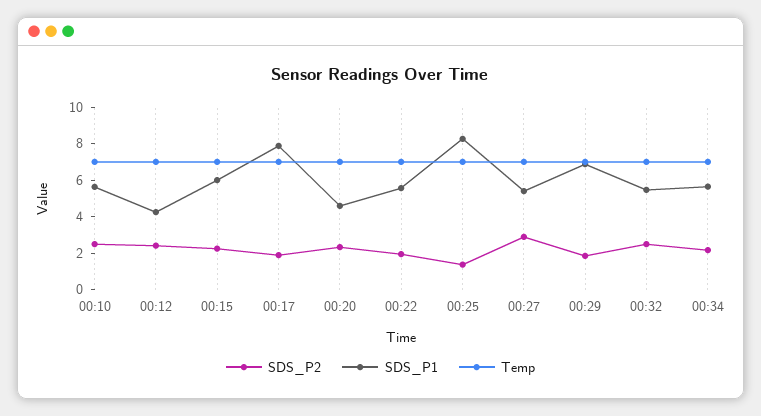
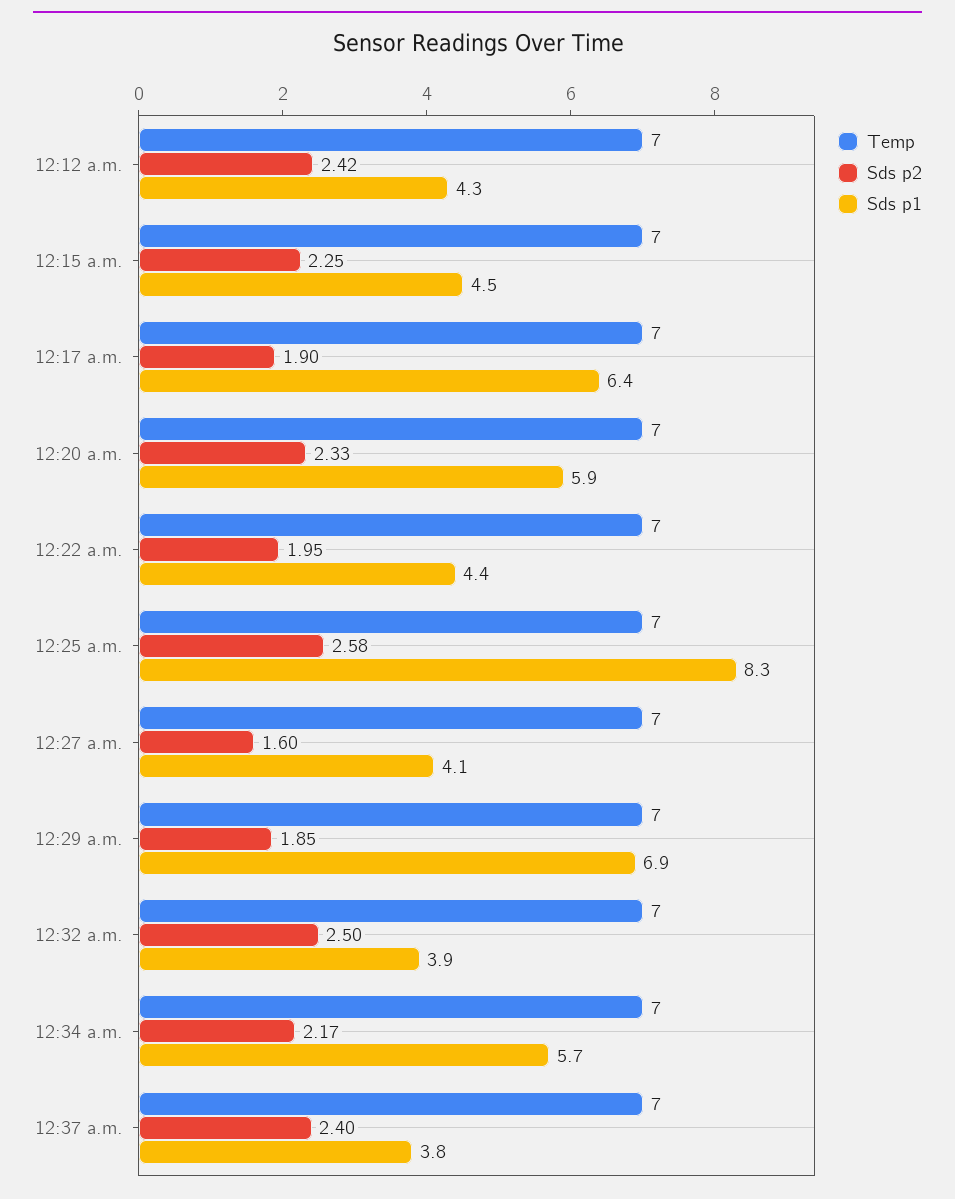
SDS_P2, 00:10: 2.5 -> none
SDS_P1, 00:10: 5.5 -> none
Temp, 00:10: 7 -> none
SDS_P1, 00:15: 6 -> 4.5
SDS_P1, 00:17: 8 -> 6.4
SDS_P1, 00:20: 4.5 -> 5.9
SDS_P1, 00:22: 5.5 -> 4.4
SDS_P2, 00:25: 1.5 -> 2.58
SDS_P2, 00:27: 3 -> 1.6
SDS_P1, 00:27: 5.5 -> 4.1
SDS_P1, 00:32: 5.5 -> 3.9
Temp, 12:37 a.m.: none -> 7
SDS_P2, 12:37 a.m.: none -> 2.4
SDS_P1, 12:37 a.m.: none -> 3.8

